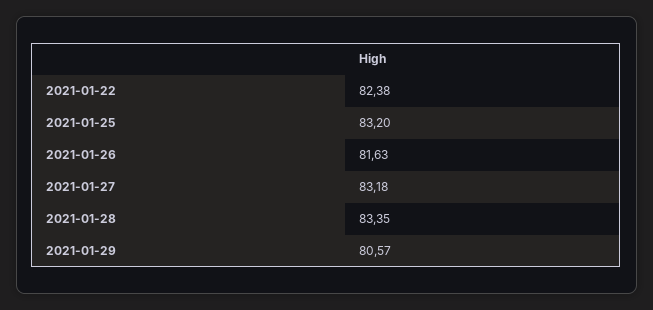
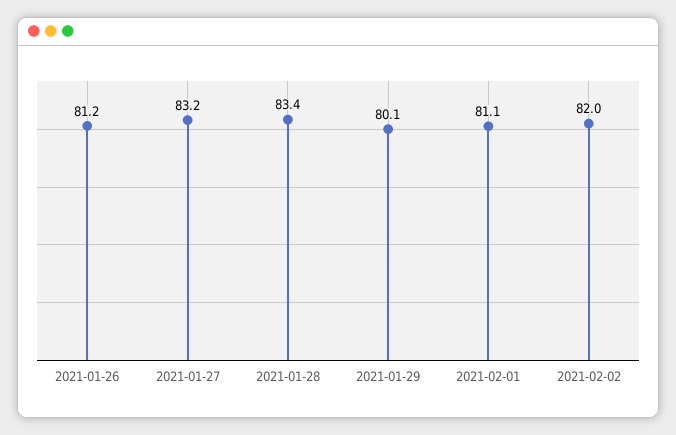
2021-01-22: 82.38 -> none
2021-01-25: 83.2 -> none
2021-01-26: 81.63 -> 81.2
2021-01-29: 80.57 -> 80.1
2021-02-01: none -> 81.1
2021-02-02: none -> 82

